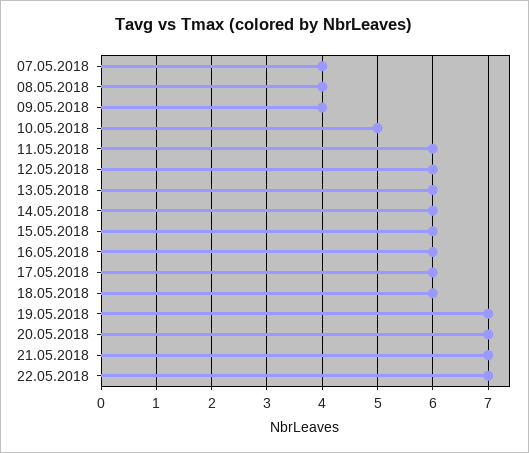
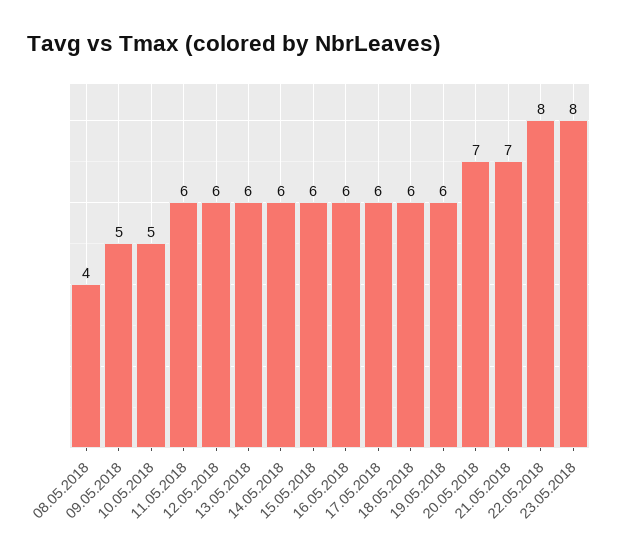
07.05.2018: 4 -> none
09.05.2018: 4 -> 5
19.05.2018: 7 -> 6
22.05.2018: 7 -> 8
23.05.2018: none -> 8

